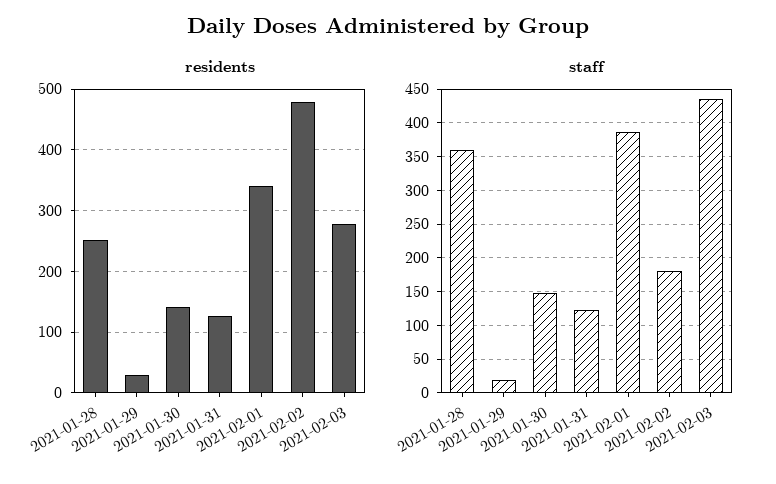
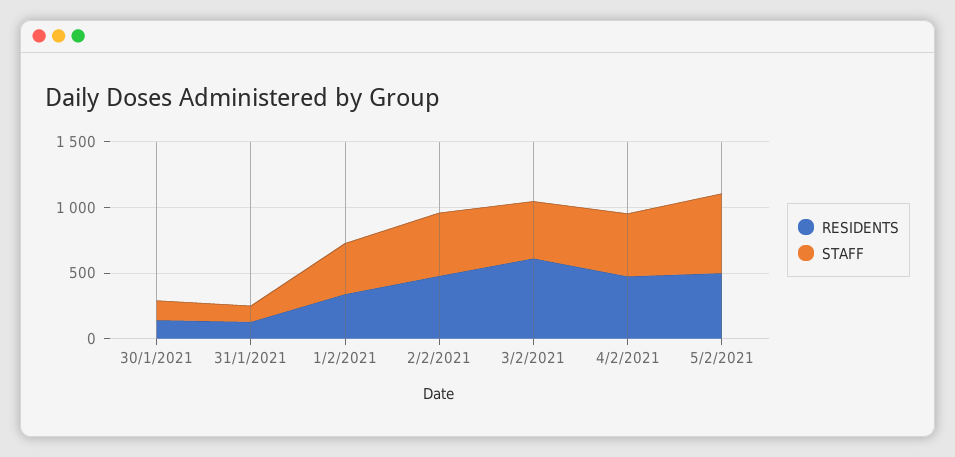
residents, 2021-01-28: 250 -> none
residents, 2021-01-29: 30 -> none
residents, 2021-02-03: 280 -> 600
staff, 2021-01-28: 360 -> none
staff, 2021-01-29: 20 -> none
staff, 2021-02-02: 180 -> 500
residents, 4/2/2021: none -> 500
staff, 4/2/2021: none -> 500
residents, 5/2/2021: none -> 500
staff, 5/2/2021: none -> 600

